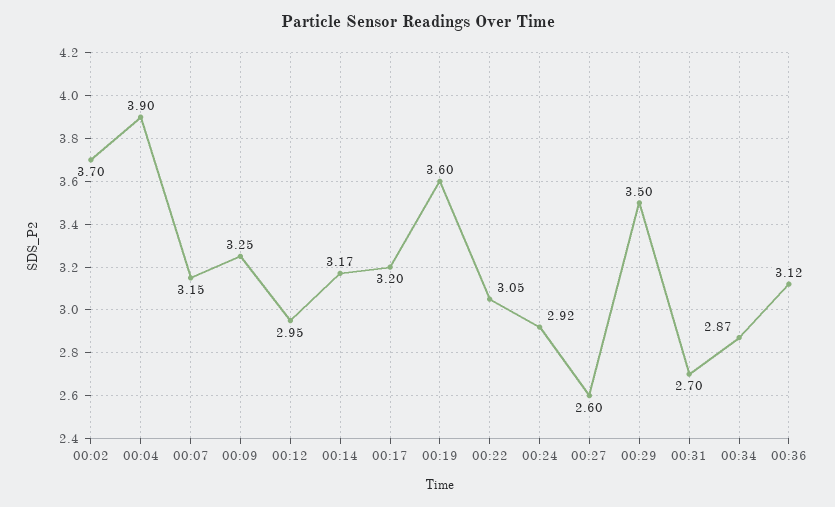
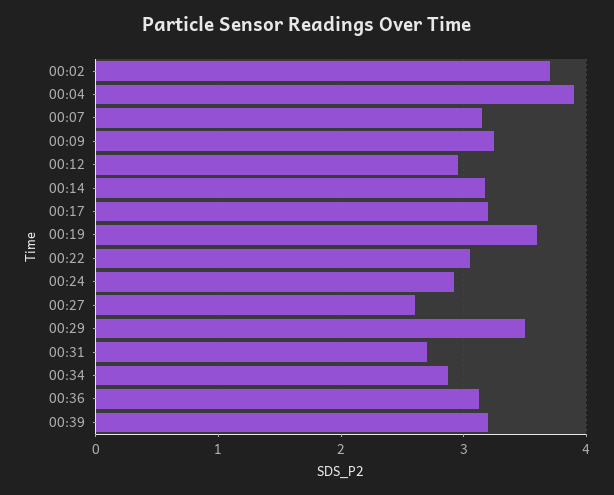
00:39: none -> 3.2

